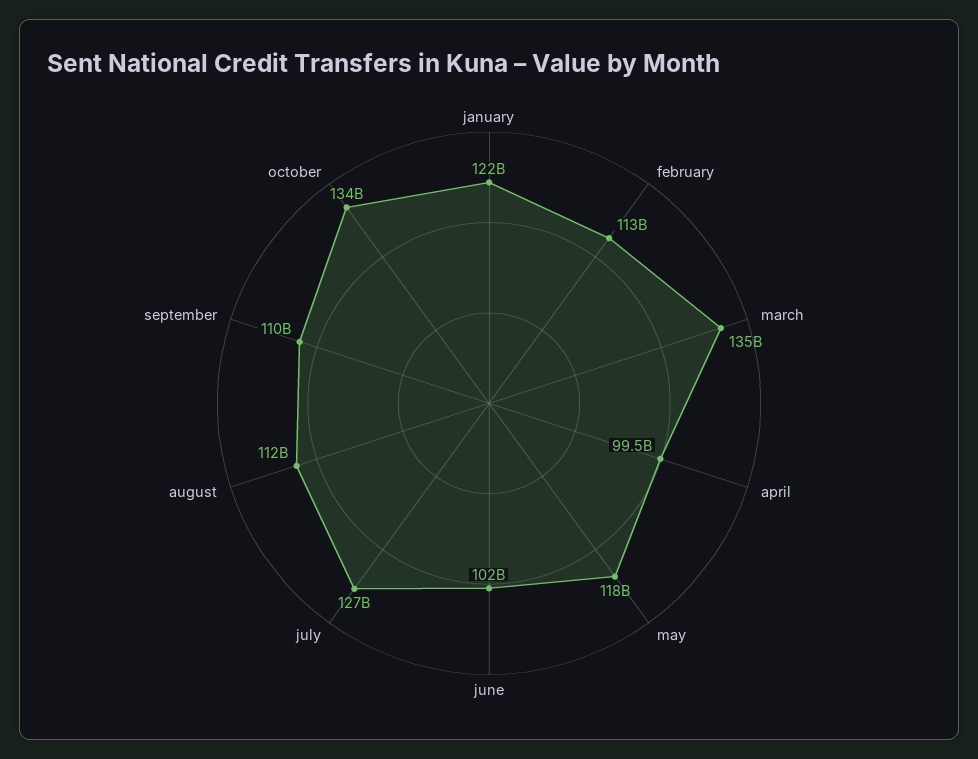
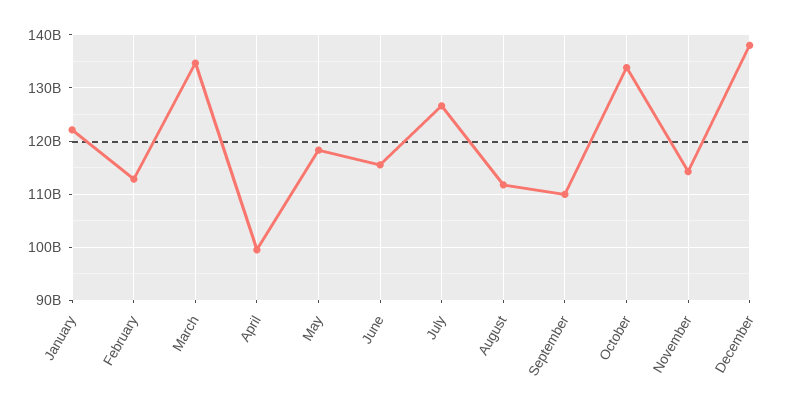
june: 102000000000 -> 116000000000
November: none -> 114000000000
December: none -> 138000000000

